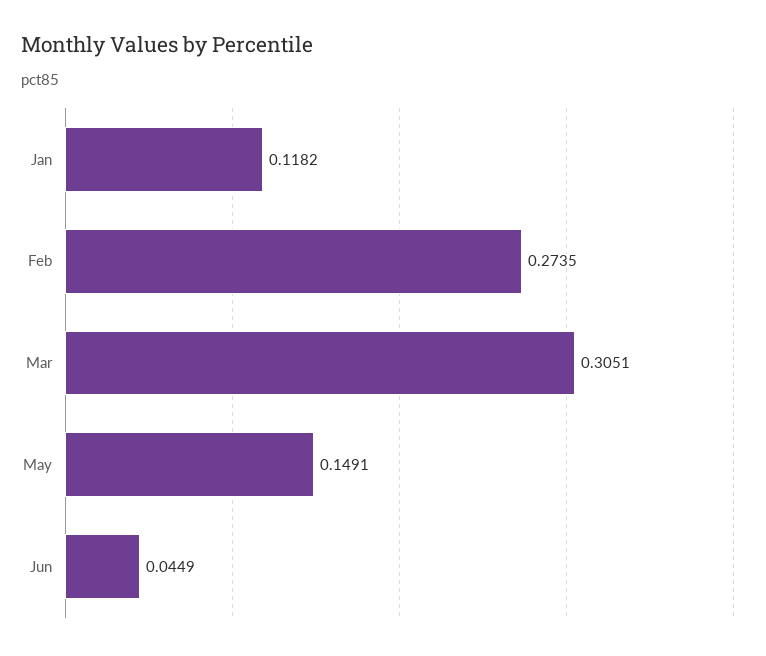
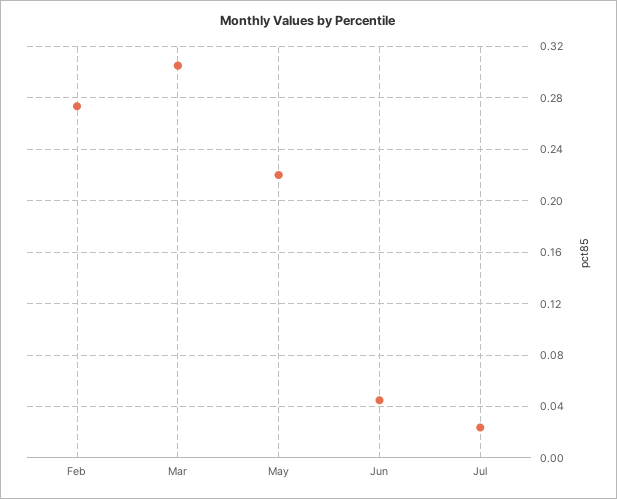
Jan: 0.1182 -> none
May: 0.1491 -> 0.22
Jul: none -> 0.025

